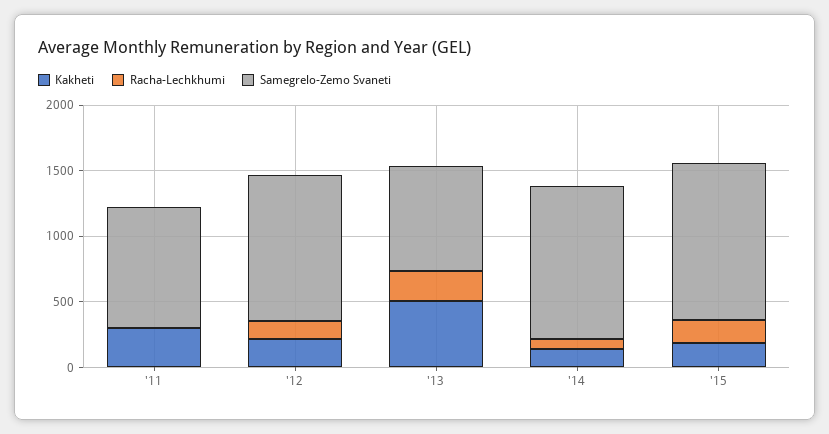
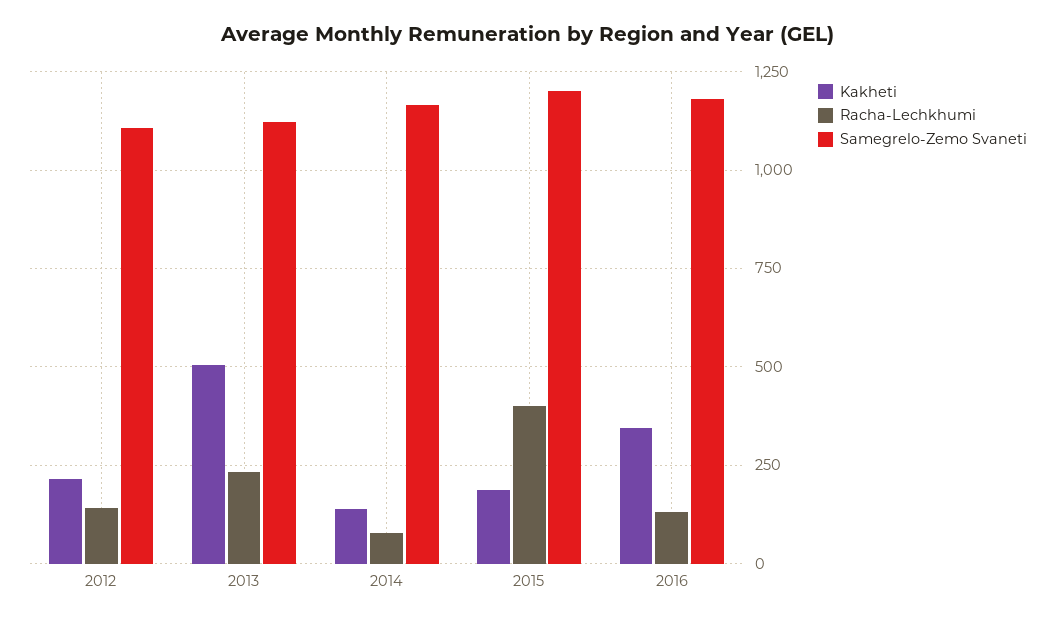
Kakheti, '11: 300 -> none
Racha-Lechkhumi, '11: 0 -> none
Samegrelo-Zemo Svaneti, '11: 900 -> none
Samegrelo-Zemo Svaneti, '13: 800 -> 1125
Racha-Lechkhumi, '15: 200 -> 400
Kakheti, 2016: none -> 350
Racha-Lechkhumi, 2016: none -> 125
Samegrelo-Zemo Svaneti, 2016: none -> 1175

